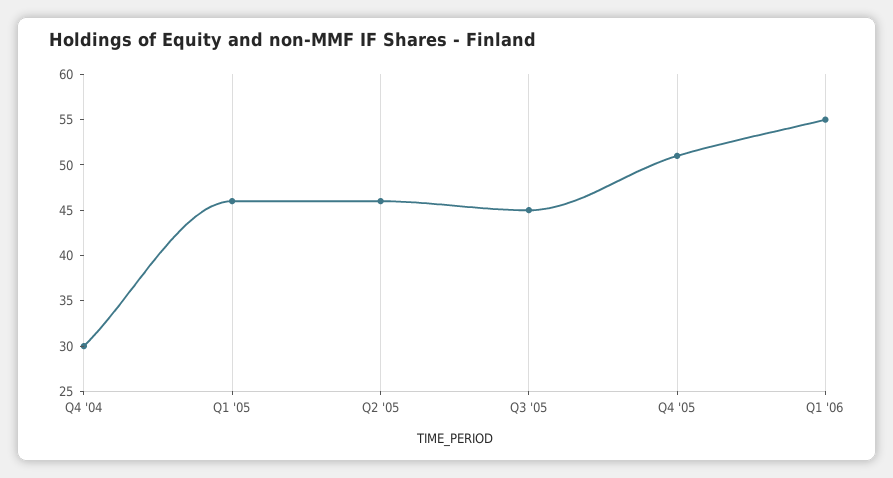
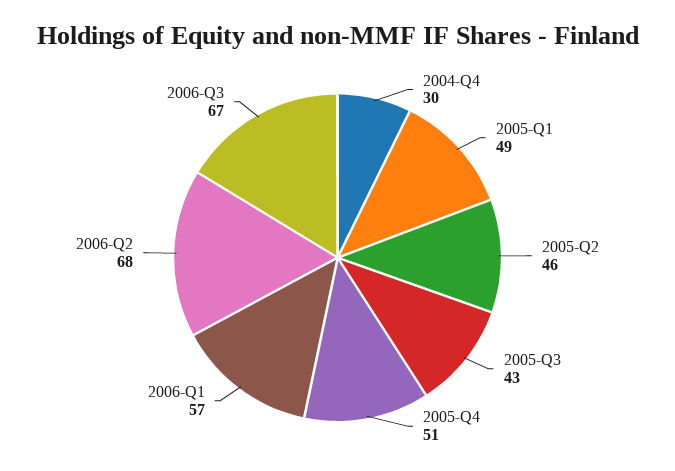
Q1 '05: 46 -> 49
Q3 '05: 45 -> 43
Q1 '06: 55 -> 57
2006-Q2: none -> 68
2006-Q3: none -> 67

